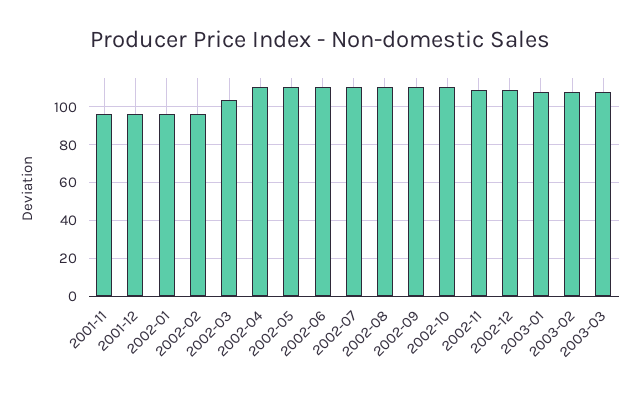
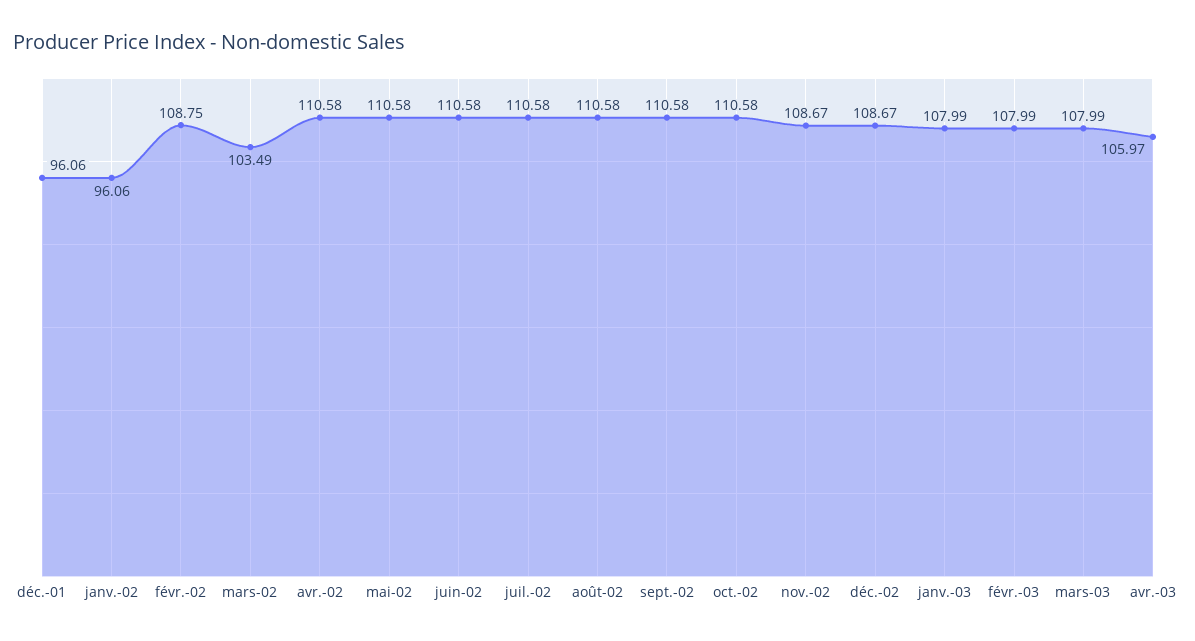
2001-11: 95 -> none
2002-02: 95 -> 108.75
avr.-03: none -> 105.97

